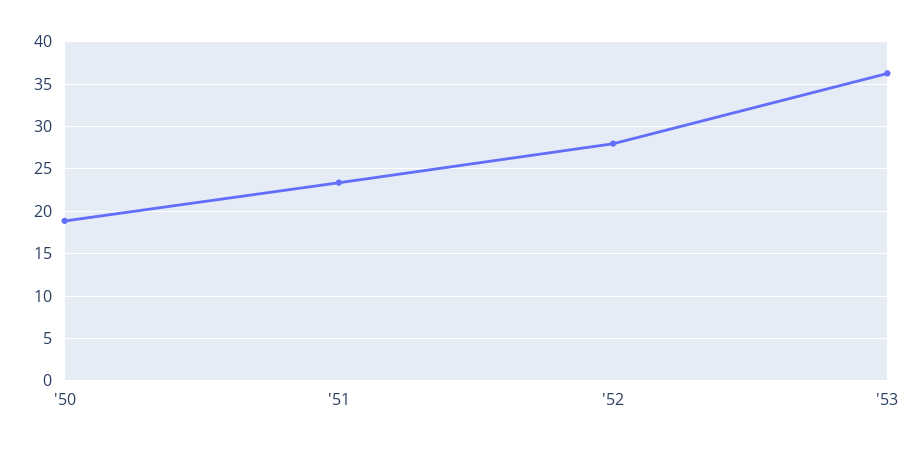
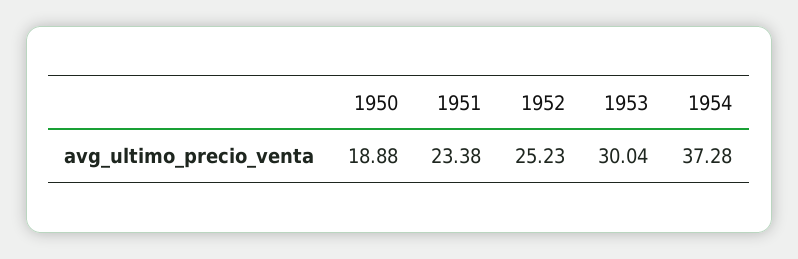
'52: 28 -> 25.23
'53: 36 -> 30.04
1954: none -> 37.28

